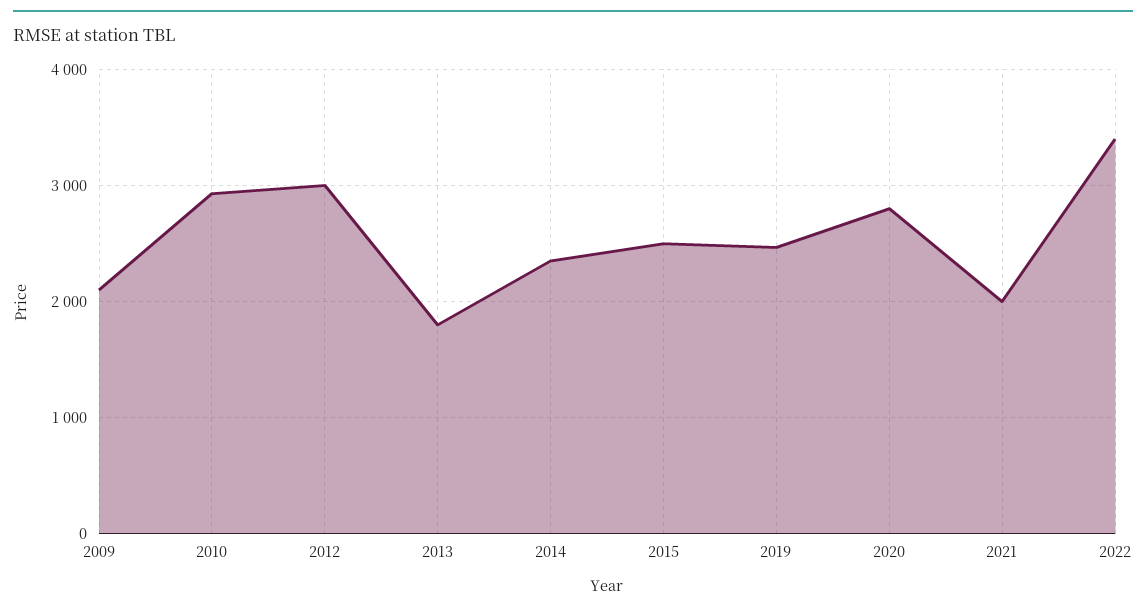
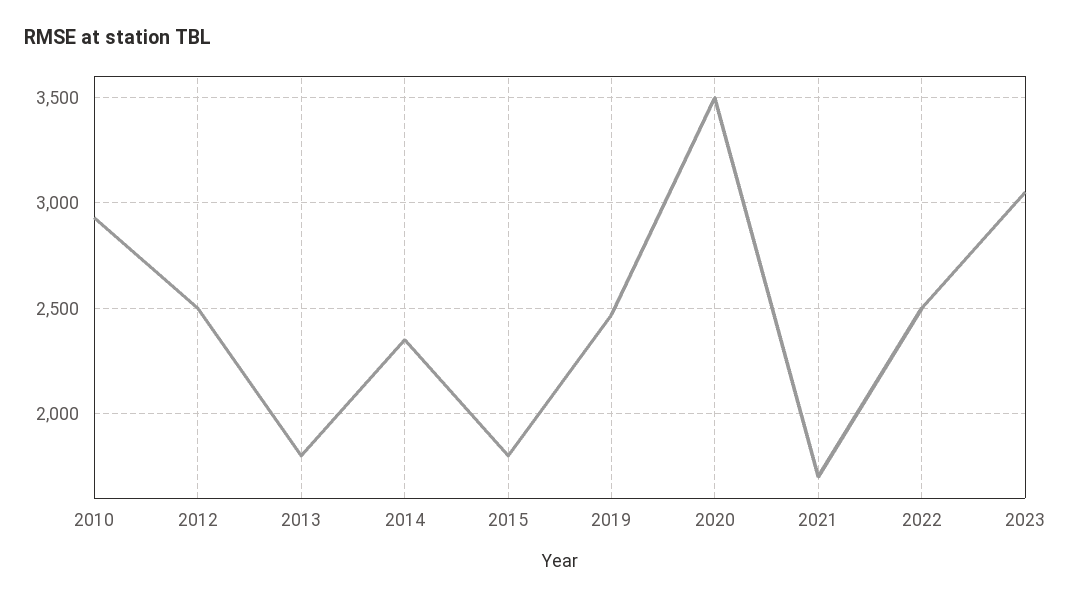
2009: 2100 -> none
2012: 3000 -> 2500
2015: 2500 -> 1800
2020: 2800 -> 3500
2021: 2000 -> 1700
2022: 3400 -> 2500
2023: none -> 3050

